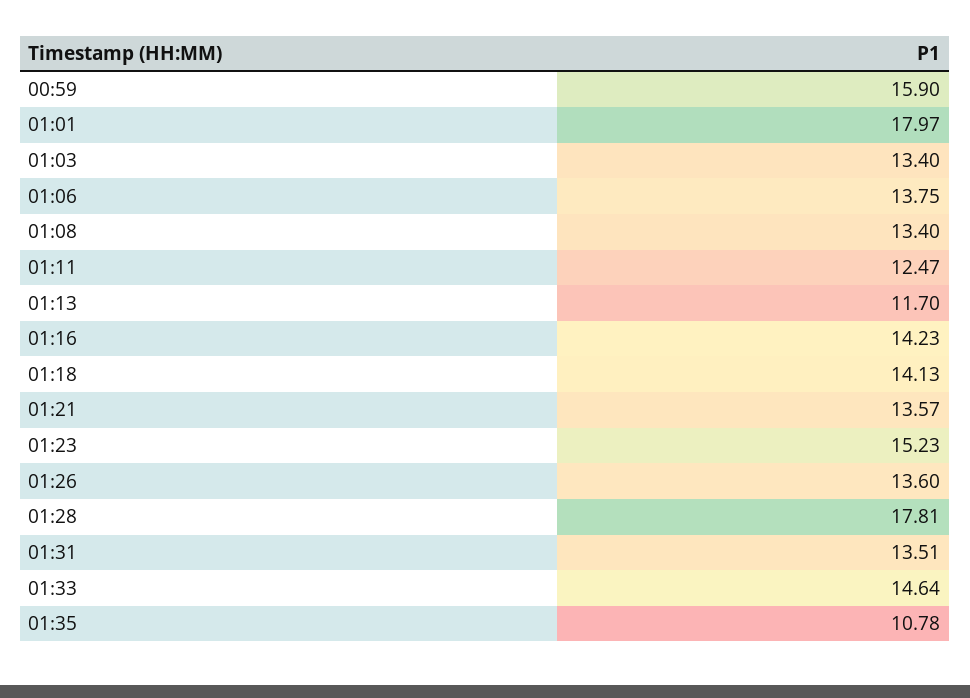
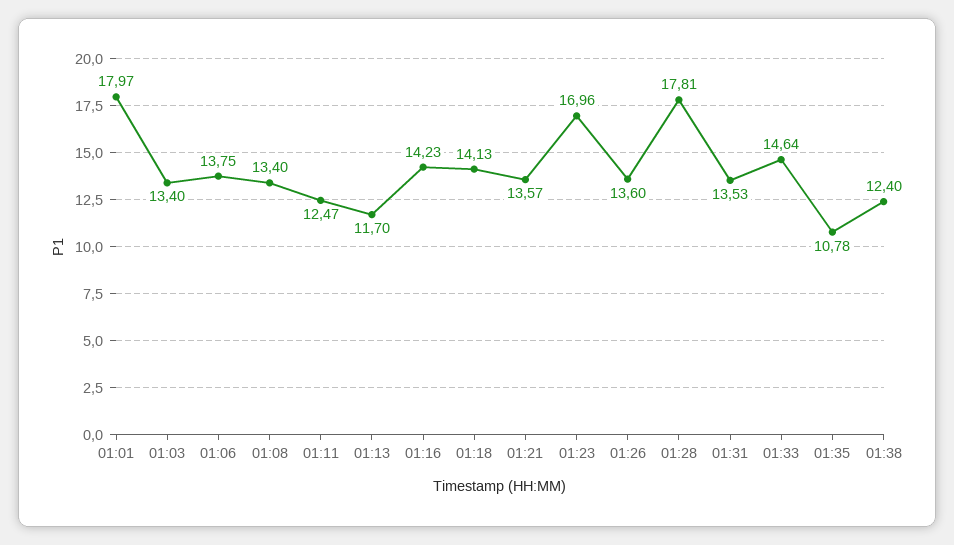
00:59: 15.9 -> none
01:23: 15.23 -> 16.96
01:31: 13.51 -> 13.53
01:38: none -> 12.4

